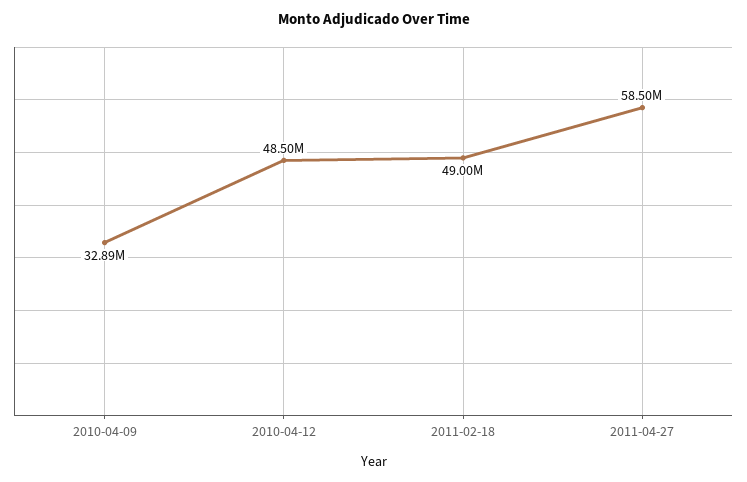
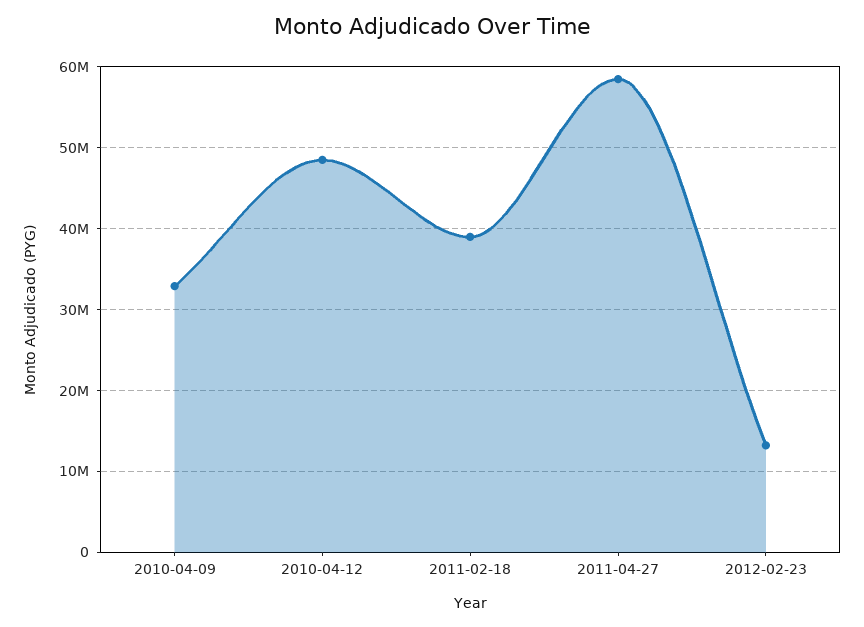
2011-02-18: 49000000 -> 39000000
2012-02-23: none -> 13000000

